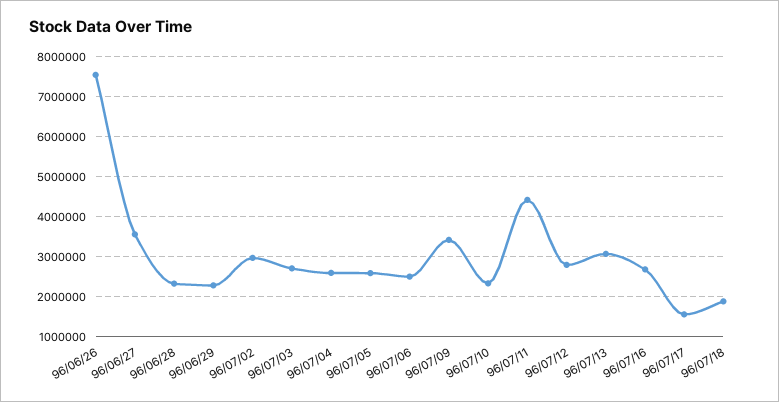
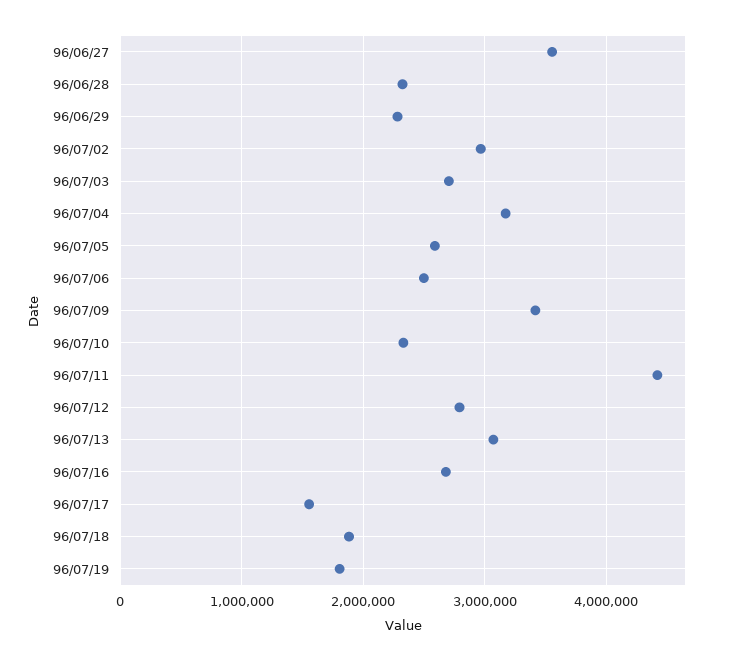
96/06/26: 7600000 -> none
96/07/04: 2600000 -> 3200000
96/07/19: none -> 1800000

